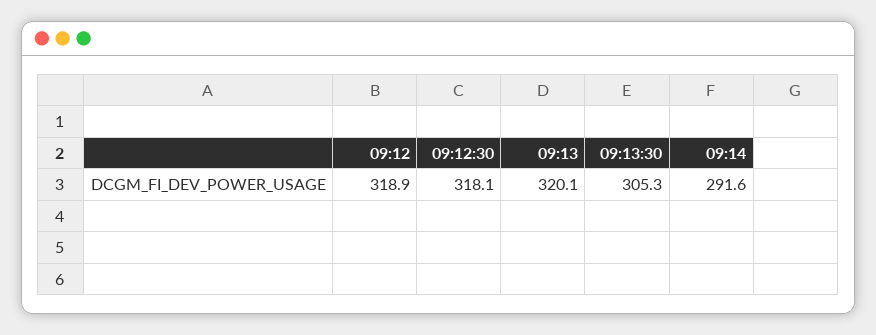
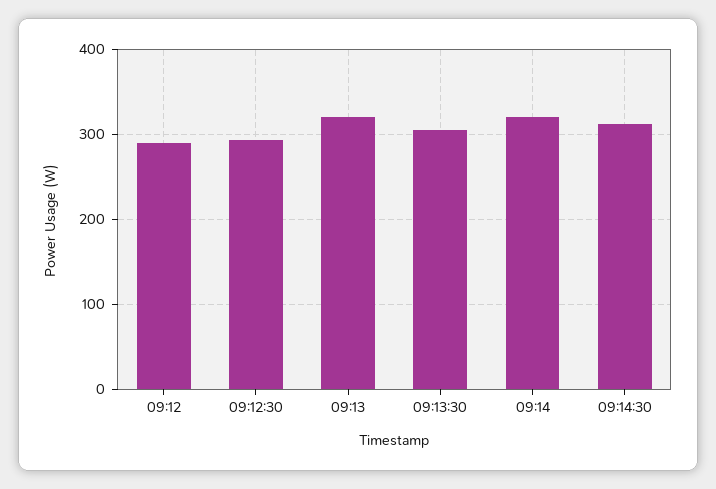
09:12: 318.9 -> 290
09:12:30: 318.1 -> 290
09:14: 291.6 -> 320
09:14:30: none -> 310

